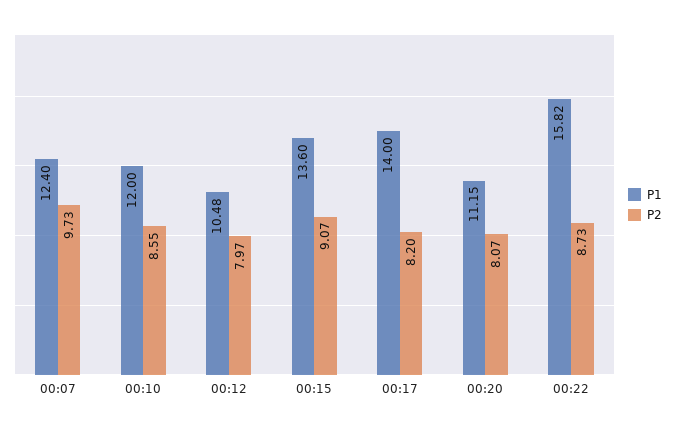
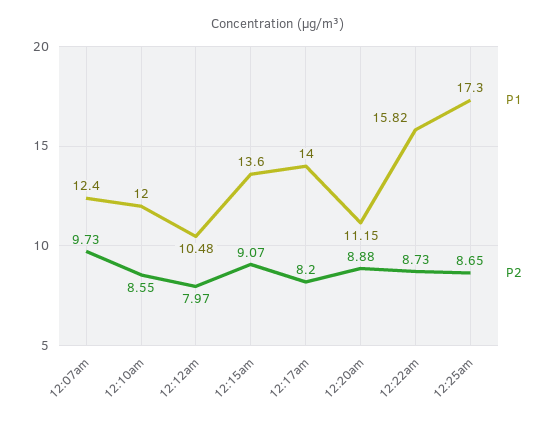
P2, 00:20: 8.07 -> 8.88
P1, 12:25am: none -> 17.3
P2, 12:25am: none -> 8.65

